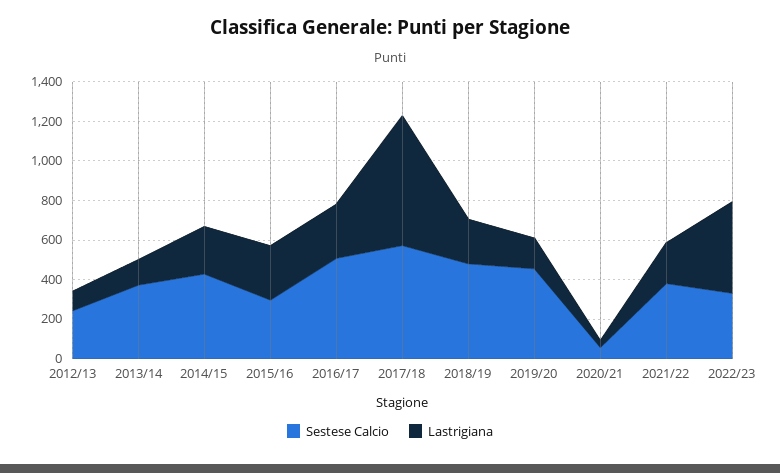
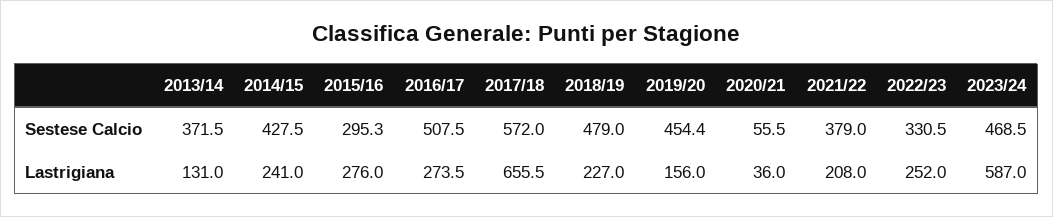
Sestese Calcio, 2012/13: 250 -> none
Lastrigiana, 2012/13: 100 -> none
Lastrigiana, 2022/23: 450 -> 252
Sestese Calcio, 2023/24: none -> 468.5
Lastrigiana, 2023/24: none -> 587

